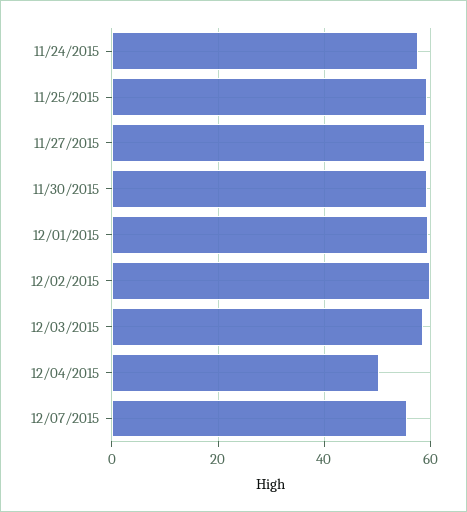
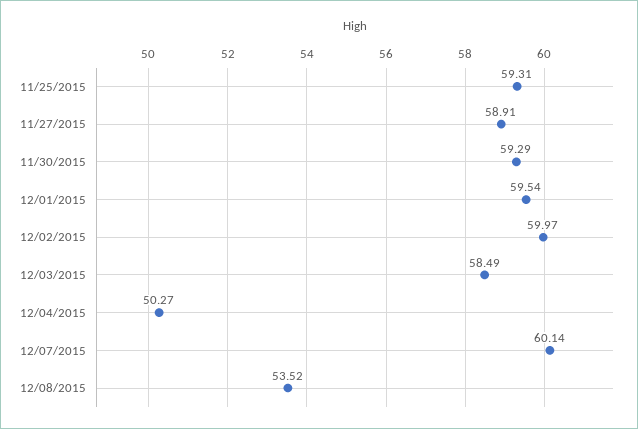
11/24/2015: 58 -> none
12/07/2015: 56 -> 60.14
12/08/2015: none -> 53.52

